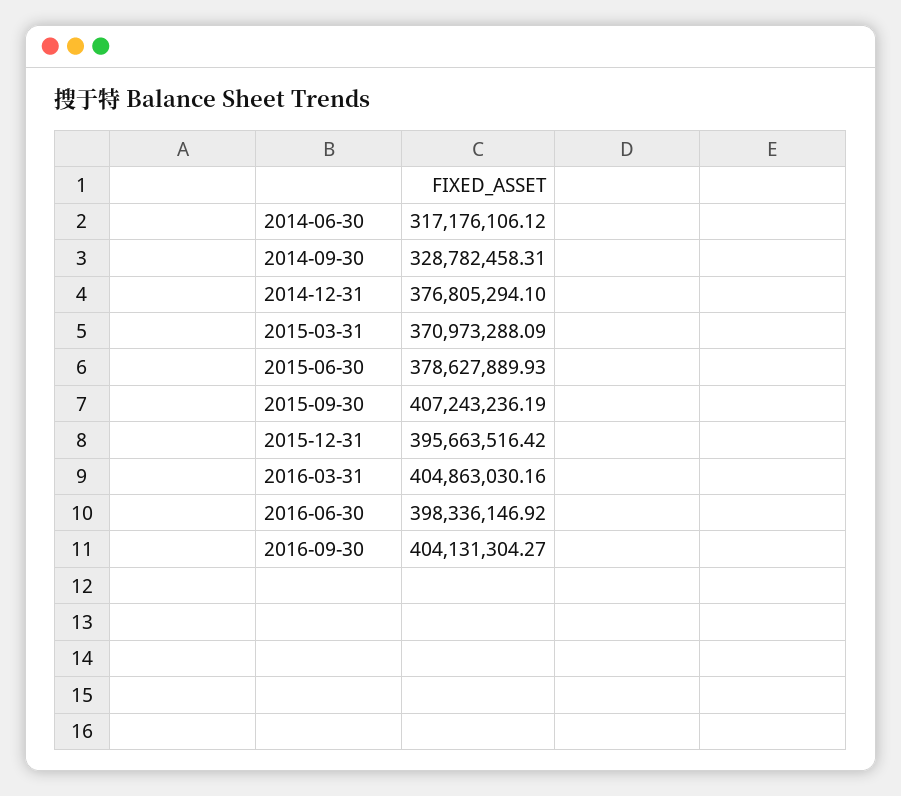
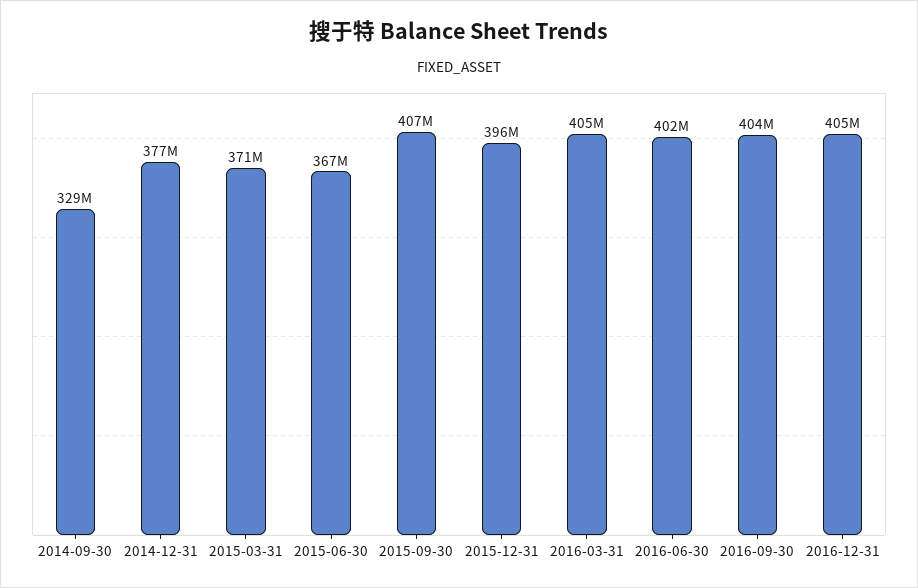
2014-06-30: 317176106.12 -> none
2015-06-30: 378627889.93 -> 367000000
2016-06-30: 398336146.92 -> 402000000
2016-12-31: none -> 405000000

